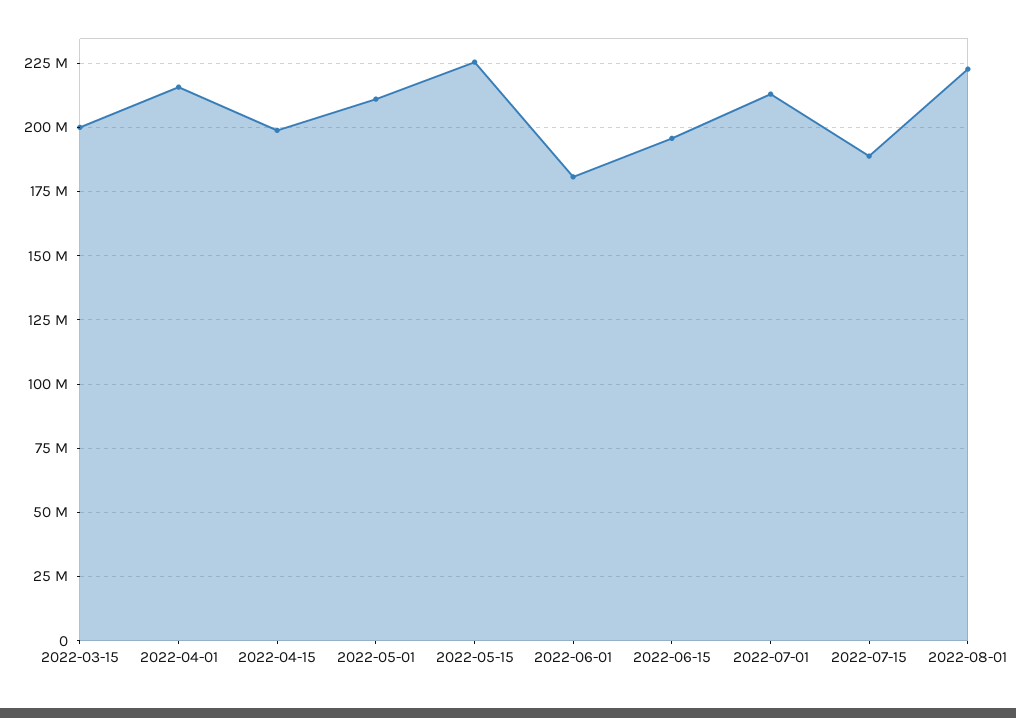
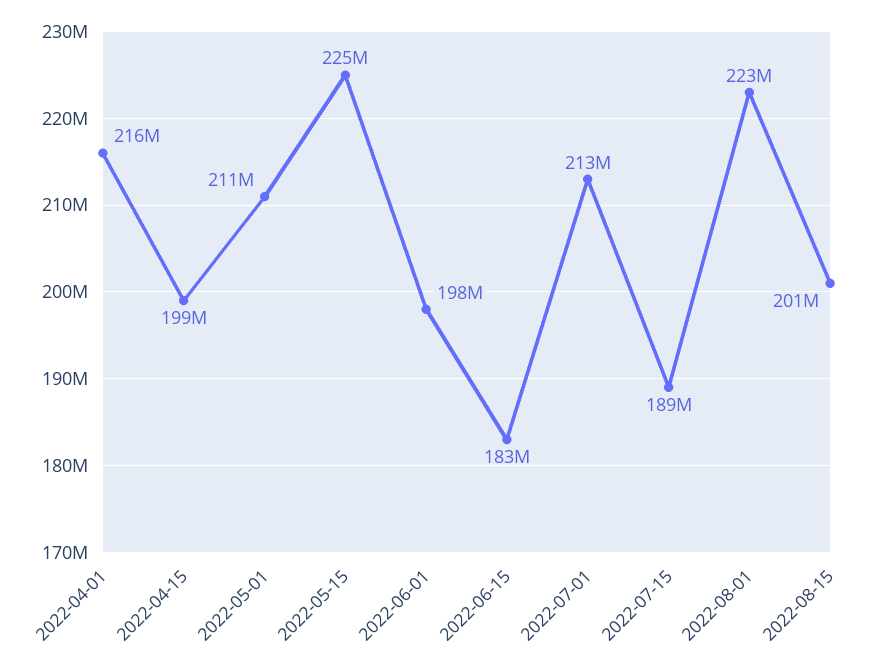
2022-03-15: 200000000 -> none
2022-06-01: 180000000 -> 198000000
2022-06-15: 195000000 -> 183000000
2022-08-15: none -> 201000000

